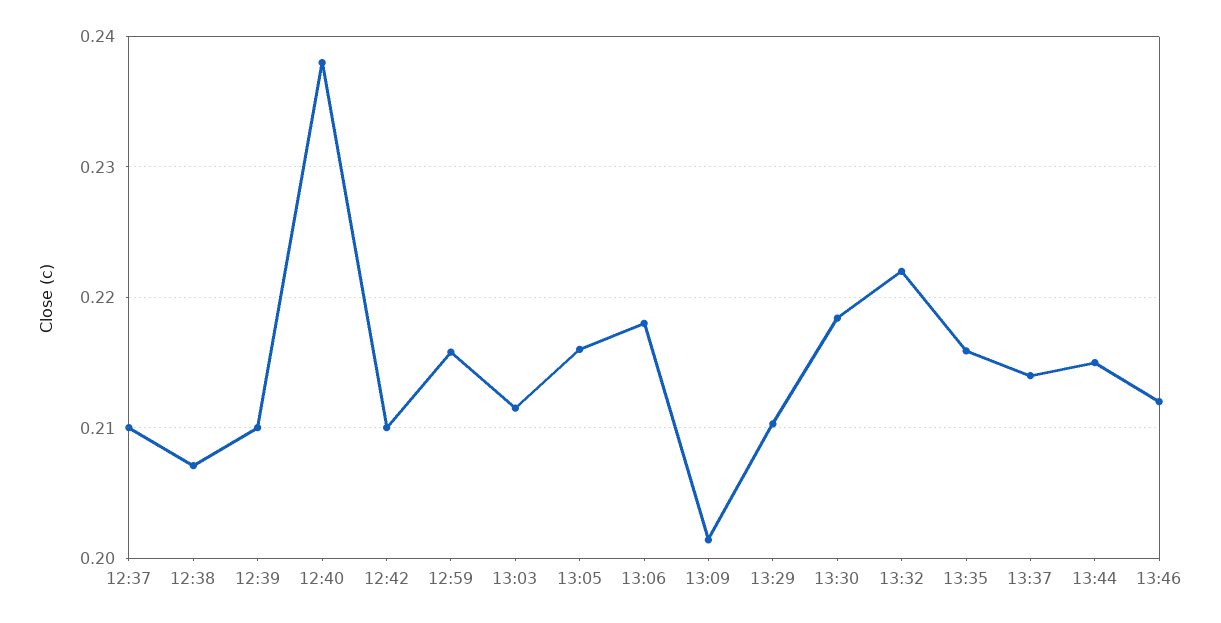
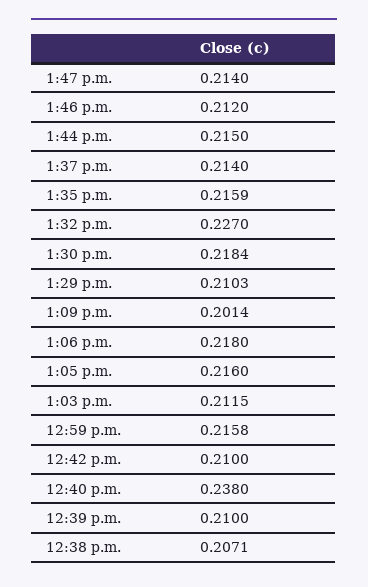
12:37: 0.21 -> none
13:32: 0.222 -> 0.227
1:47 p.m.: none -> 0.214

